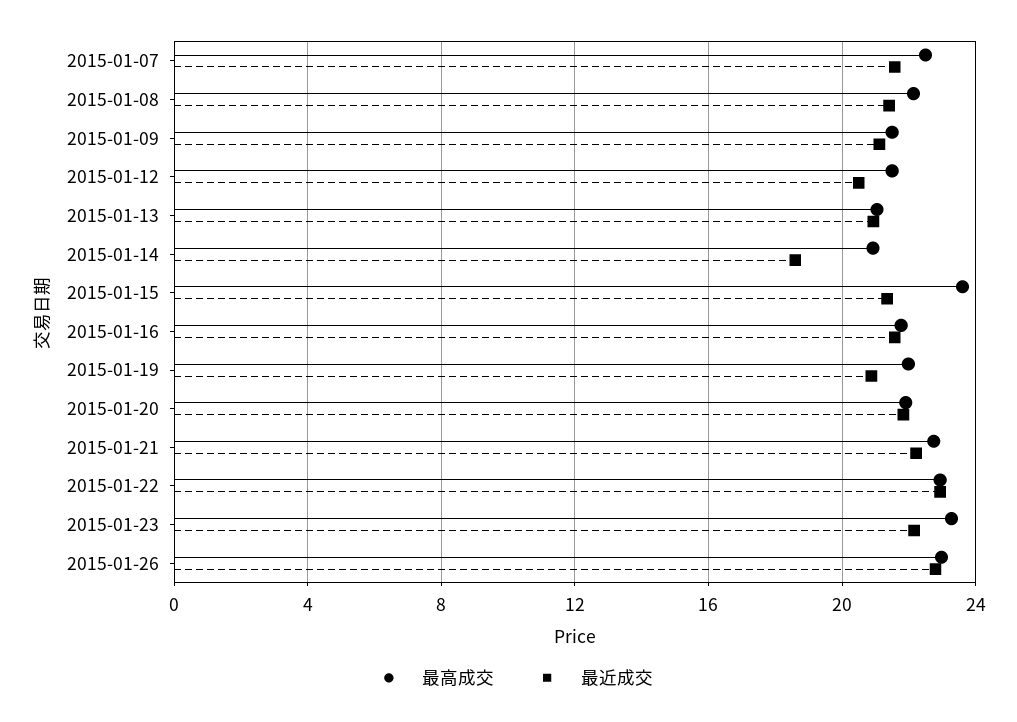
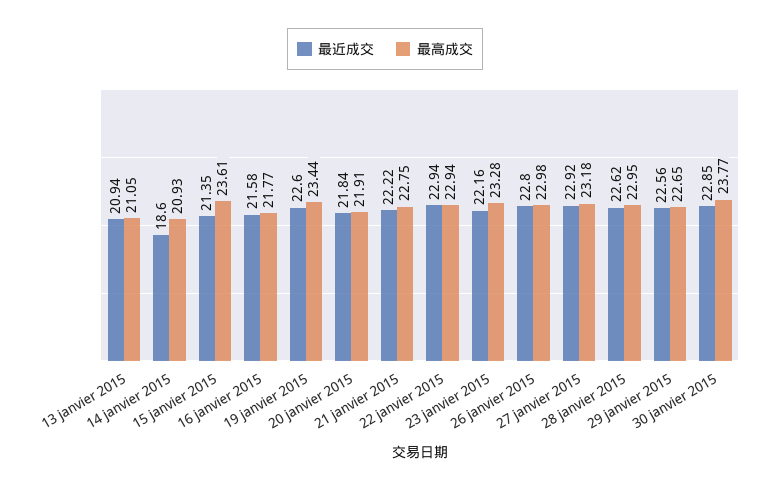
最高成交, 2015-01-07: 22.5 -> none
最近成交, 2015-01-07: 21.5 -> none
最高成交, 2015-01-08: 22 -> none
最近成交, 2015-01-08: 21.5 -> none
最高成交, 2015-01-09: 21.5 -> none
最近成交, 2015-01-09: 21 -> none
最高成交, 2015-01-12: 21.5 -> none
最近成交, 2015-01-12: 20.5 -> none
最高成交, 2015-01-19: 22 -> 23.44
最近成交, 2015-01-19: 21 -> 22.6
最近成交, 27 janvier 2015: none -> 22.92
最高成交, 27 janvier 2015: none -> 23.18
最近成交, 28 janvier 2015: none -> 22.62
最高成交, 28 janvier 2015: none -> 22.95
最近成交, 29 janvier 2015: none -> 22.56
最高成交, 29 janvier 2015: none -> 22.65
最近成交, 30 janvier 2015: none -> 22.85
最高成交, 30 janvier 2015: none -> 23.77

